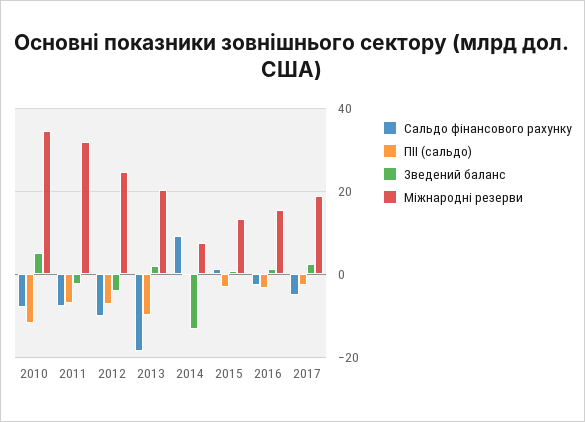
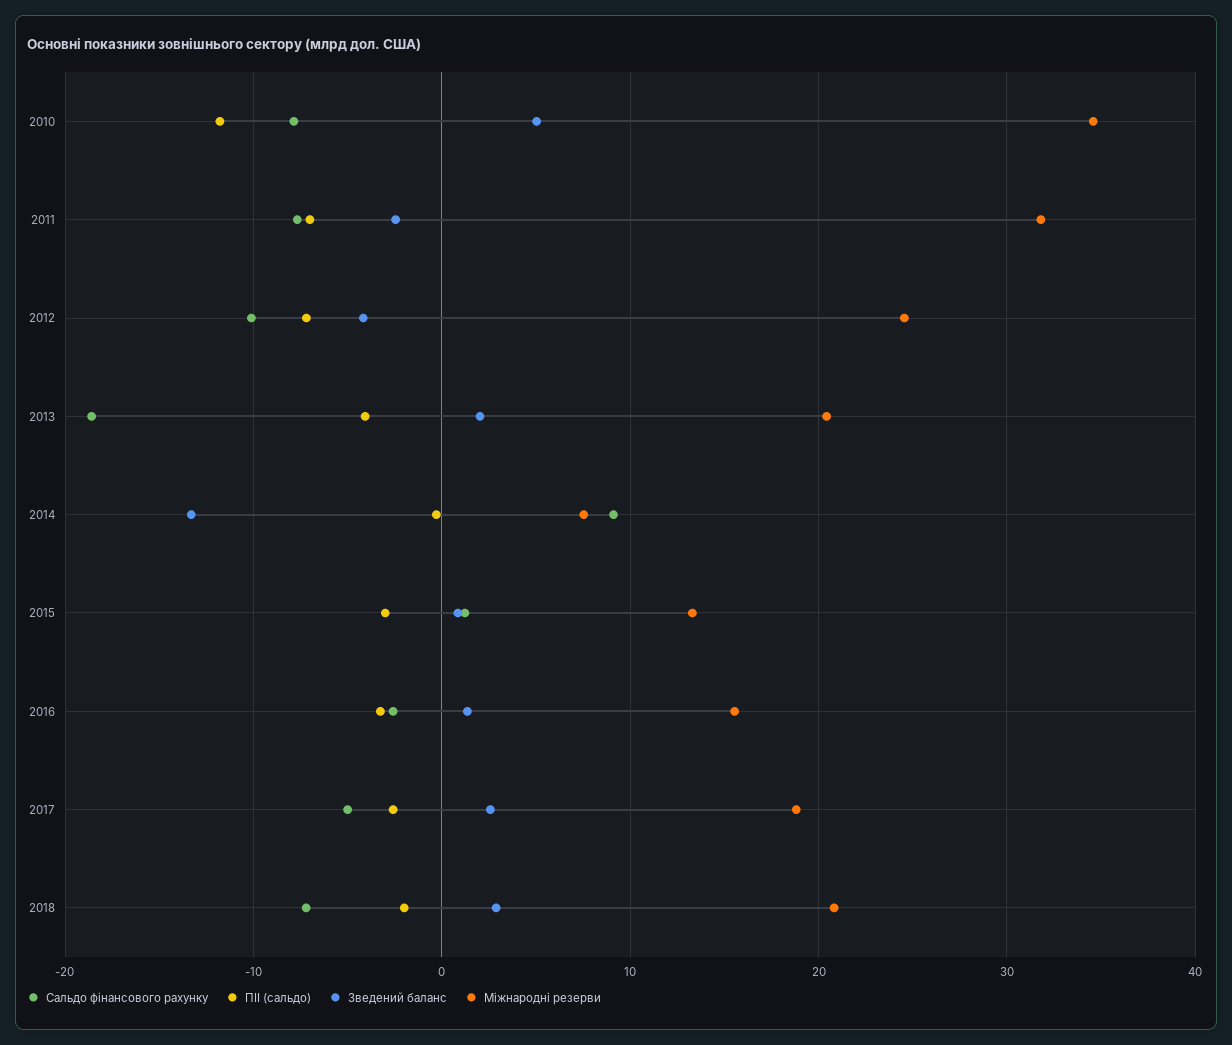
ПІІ (сальдо), 2013: -10 -> -4
Сальдо фінансового рахунку, 2018: none -> -7
ПІІ (сальдо), 2018: none -> -2
Зведений баланс, 2018: none -> 3
Міжнародні резерви, 2018: none -> 21

